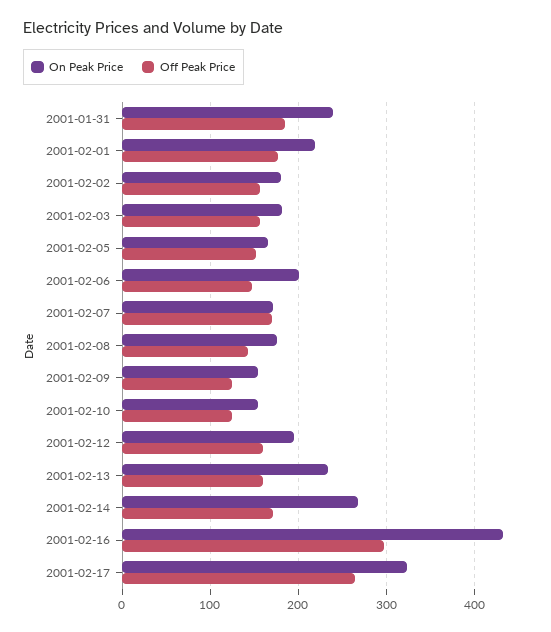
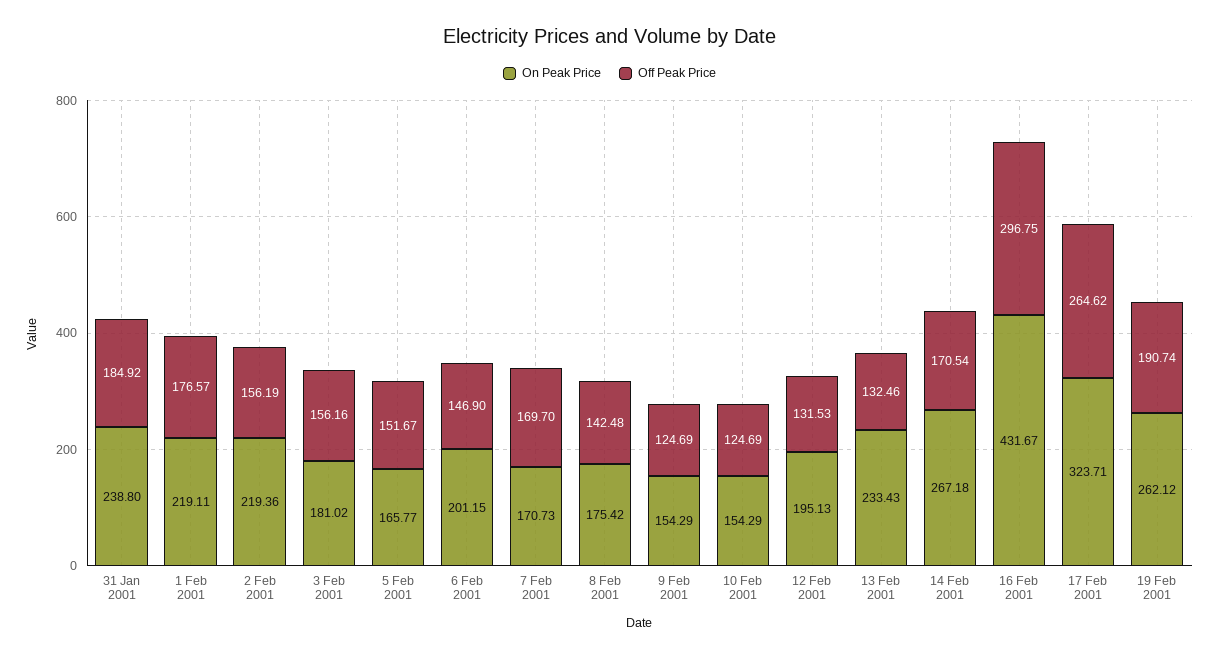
On Peak Price, 2001-02-02: 180 -> 219.36
Off Peak Price, 2001-02-12: 160 -> 131.53
Off Peak Price, 2001-02-13: 160 -> 132.46
On Peak Price, 19 Feb 2001: none -> 262.12
Off Peak Price, 19 Feb 2001: none -> 190.74

